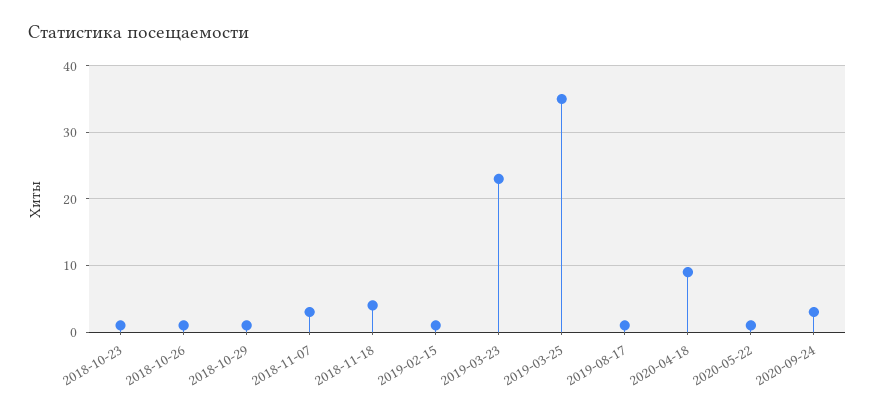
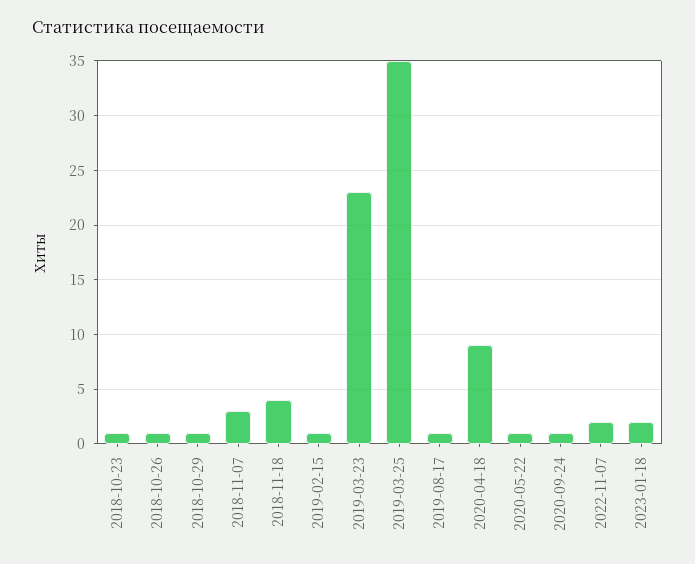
2020-09-24: 3 -> 1
2022-11-07: none -> 2
2023-01-18: none -> 2

